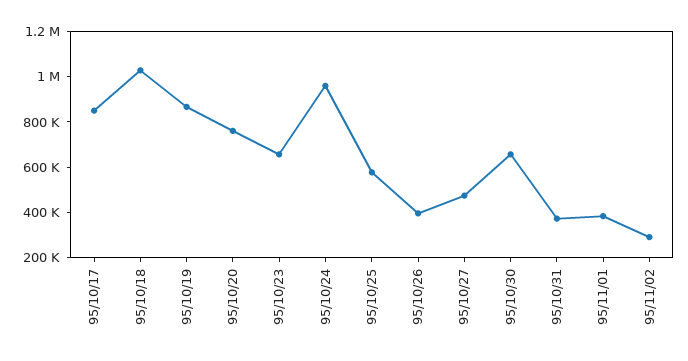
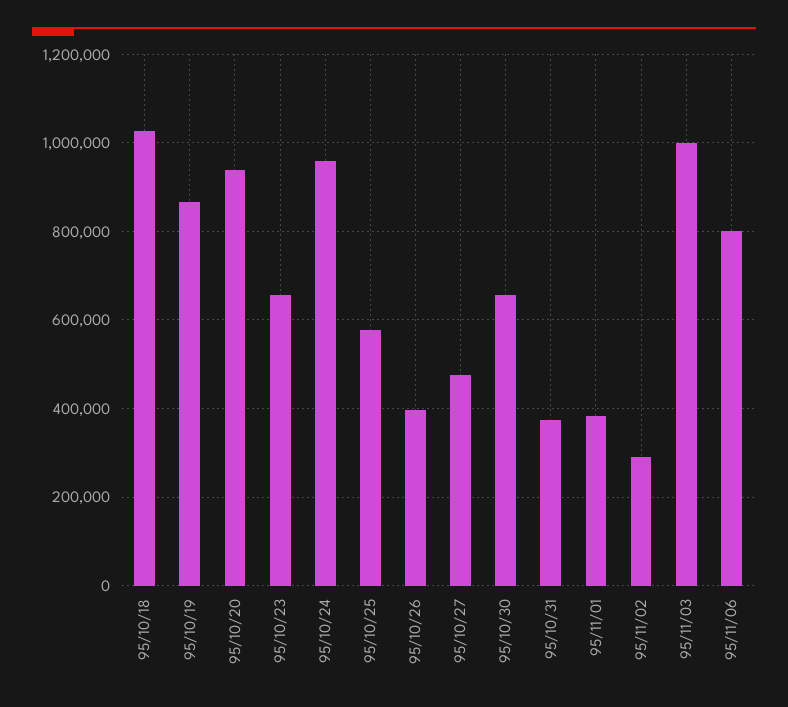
95/10/17: 850000 -> none
95/10/20: 750000 -> 940000
95/11/03: none -> 1000000
95/11/06: none -> 800000

